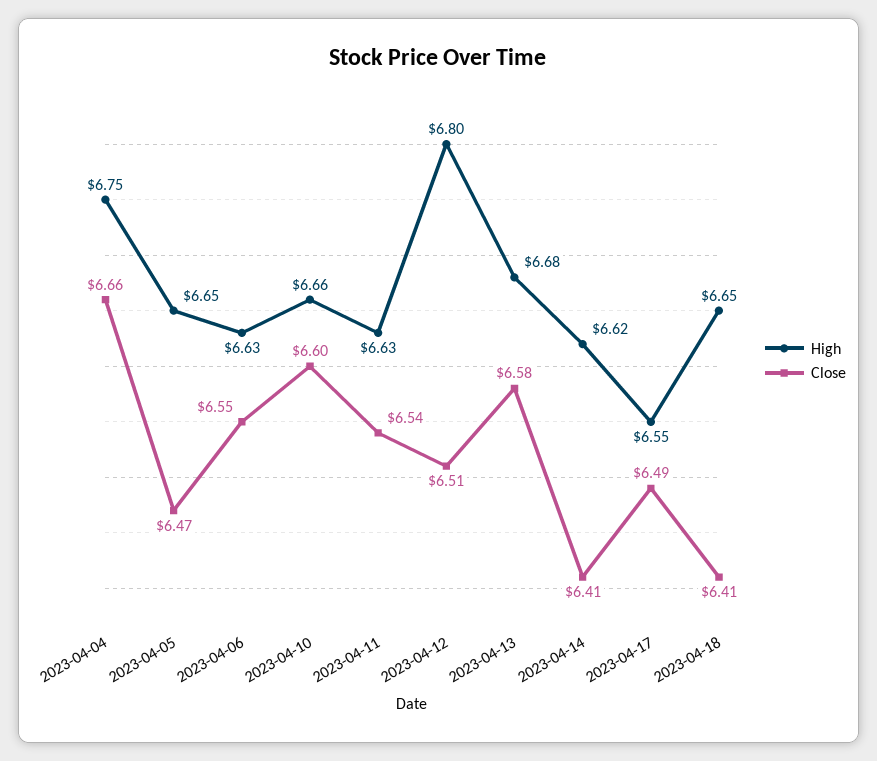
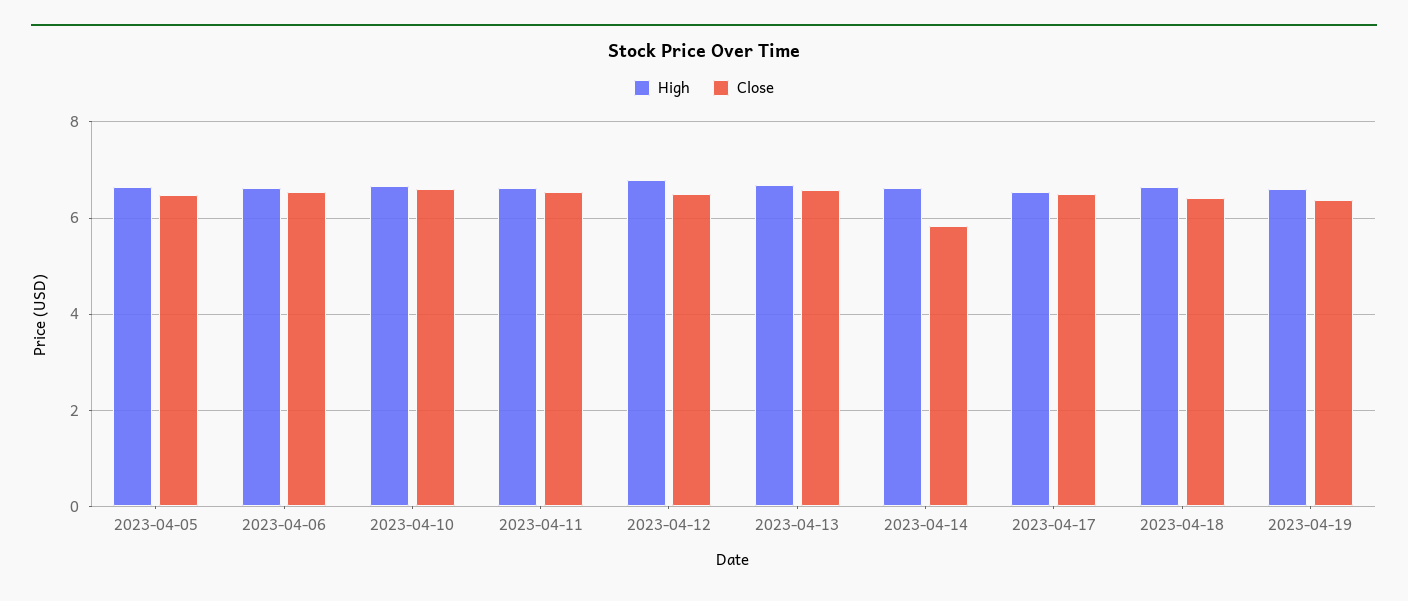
High, 2023-04-04: 6.75 -> none
Close, 2023-04-04: 6.66 -> none
Close, 2023-04-14: 6.41 -> 5.8
High, 2023-04-19: none -> 6.6
Close, 2023-04-19: none -> 6.4

